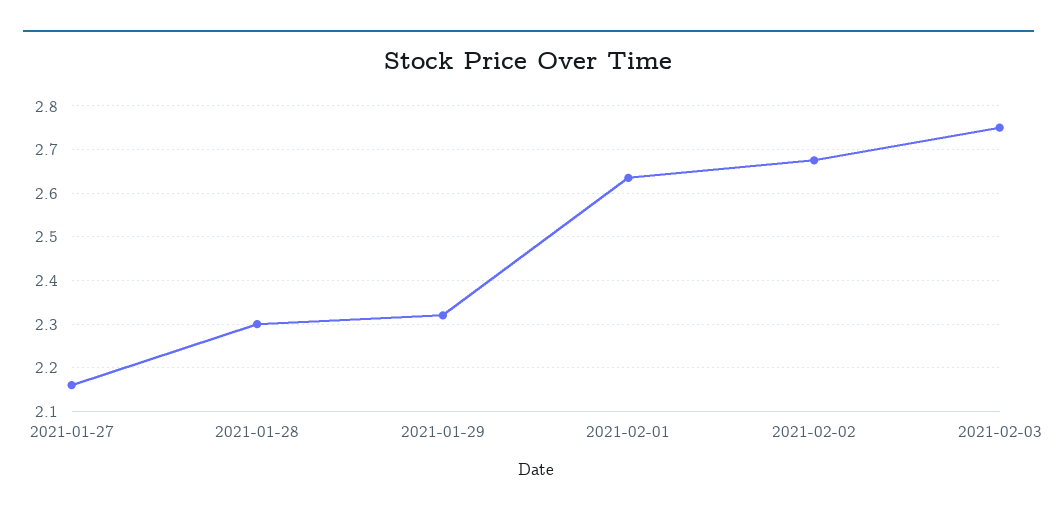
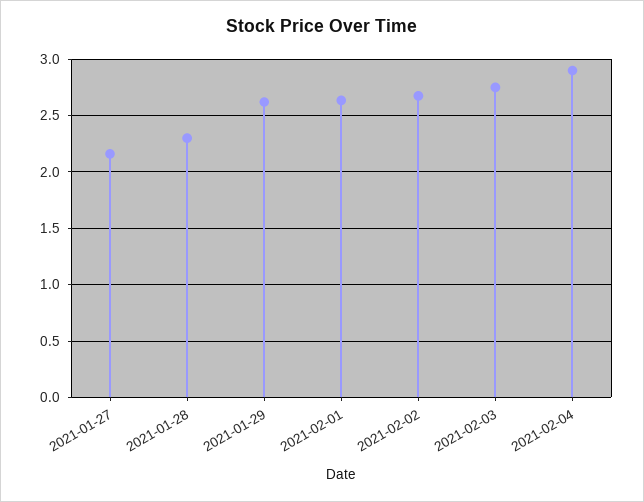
2021-01-29: 2.32 -> 2.6
2021-02-04: none -> 2.9

